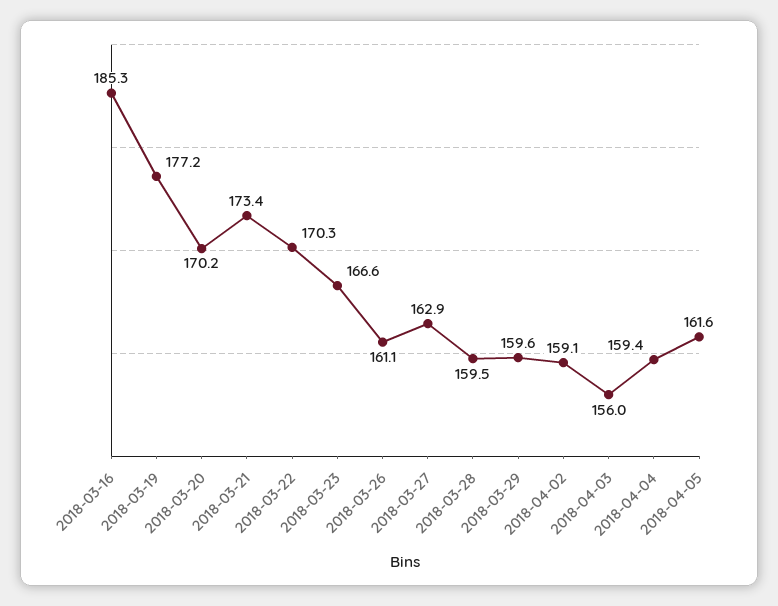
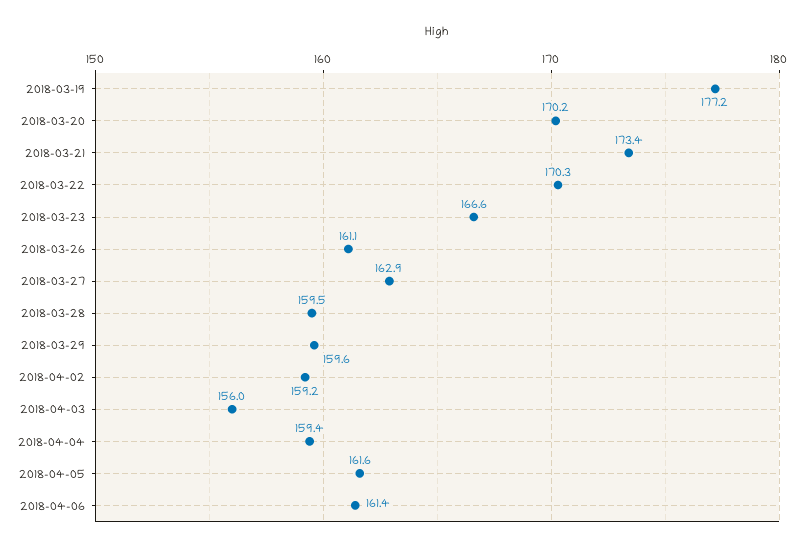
2018-03-16: 185.3 -> none
2018-04-02: 159.1 -> 159.2
2018-04-06: none -> 161.4

